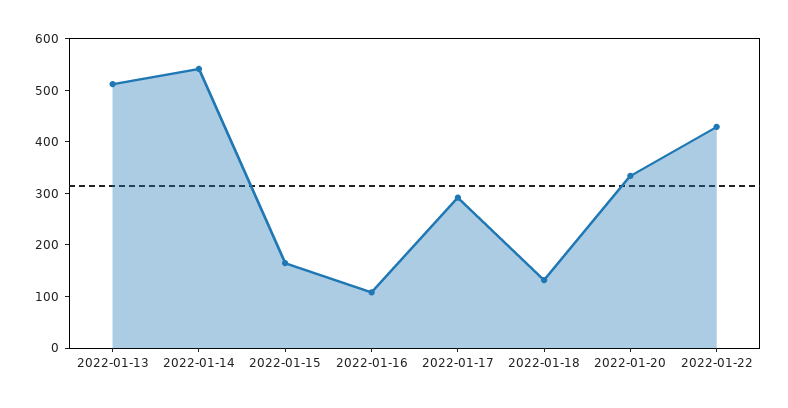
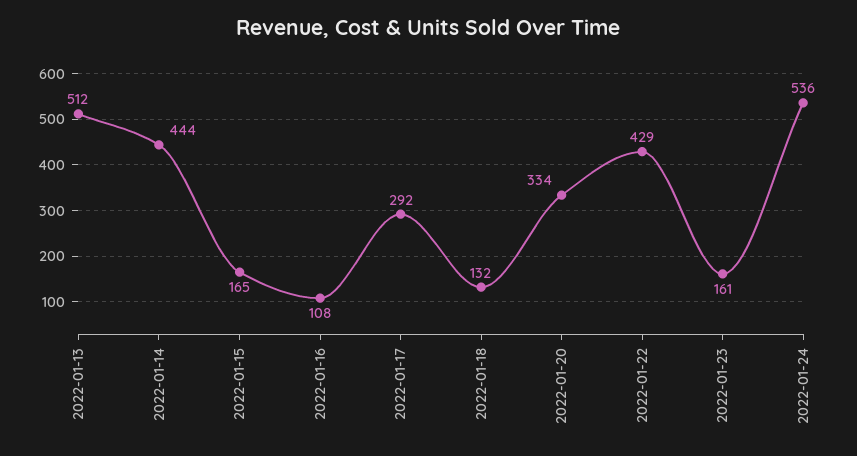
2022-01-14: 540 -> 444
2022-01-23: none -> 161
2022-01-24: none -> 536

